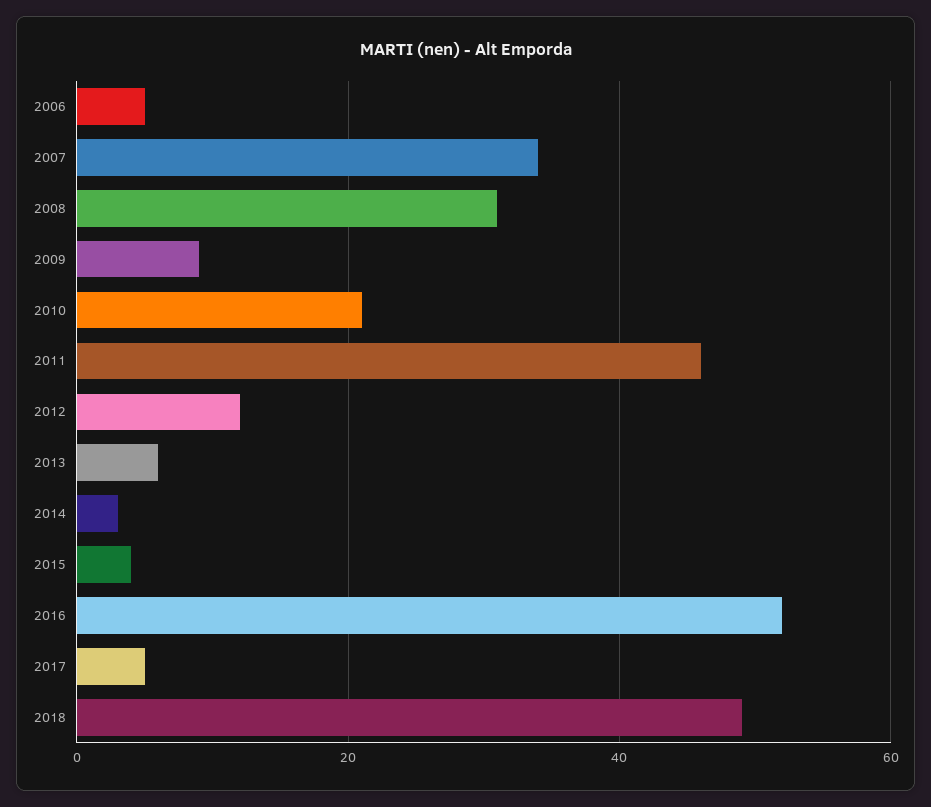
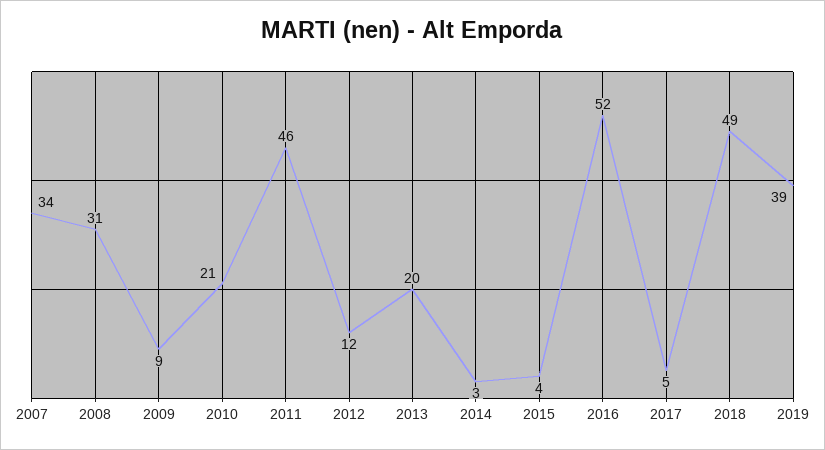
2006: 5 -> none
2013: 5 -> 20
2019: none -> 39

